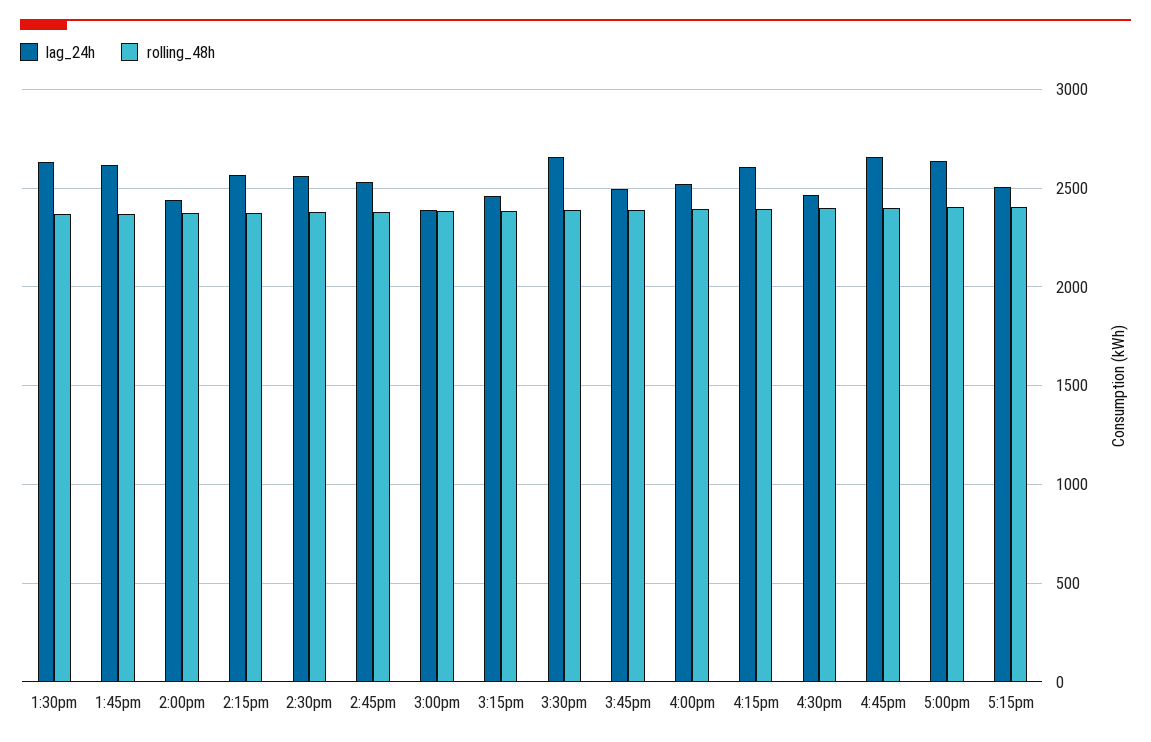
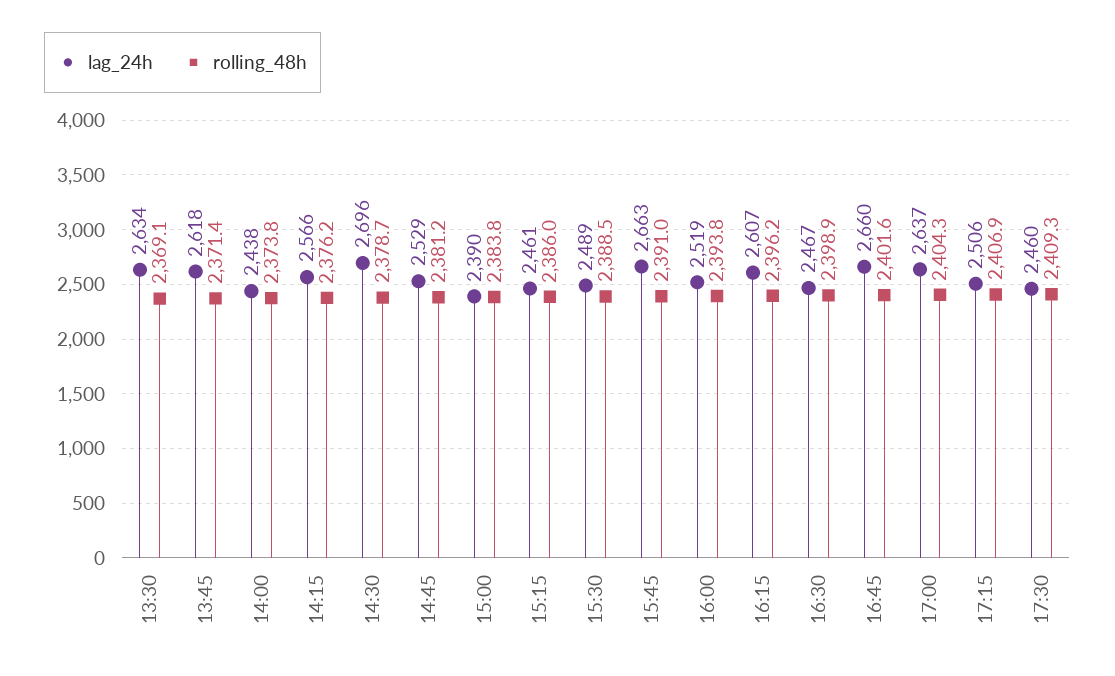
lag_24h, 2:30pm: 2550 -> 2696
lag_24h, 3:30pm: 2650 -> 2489
lag_24h, 3:45pm: 2500 -> 2663
lag_24h, 17:30: none -> 2460
rolling_48h, 17:30: none -> 2409.3

